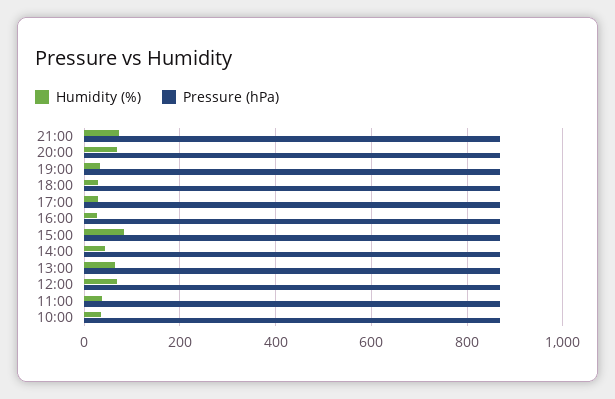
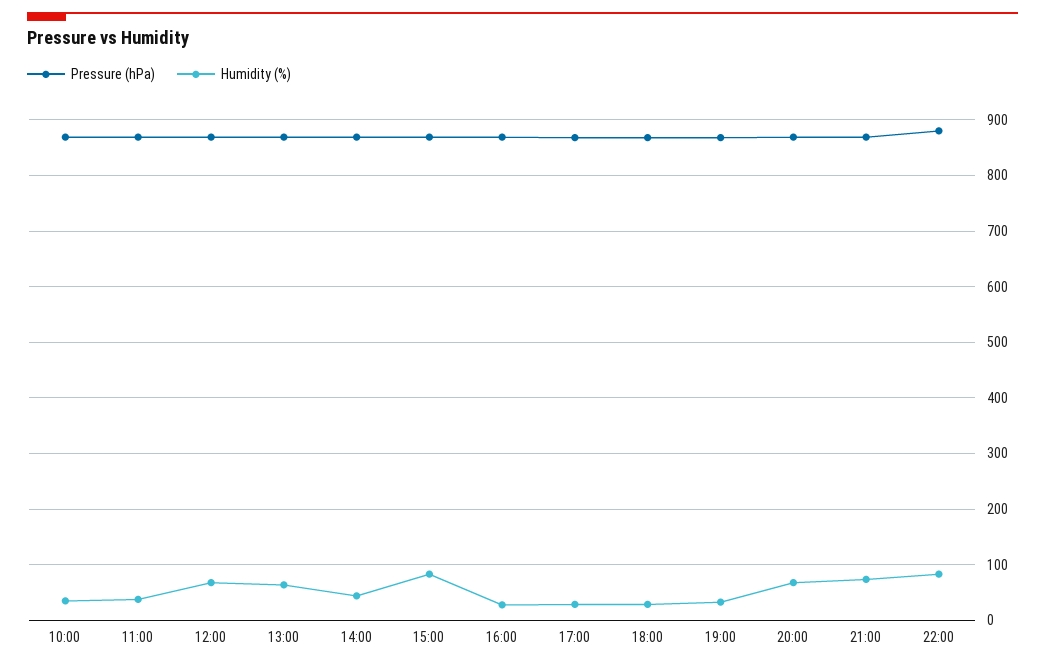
Pressure (hPa), 22:00: none -> 880
Humidity (%), 22:00: none -> 80

